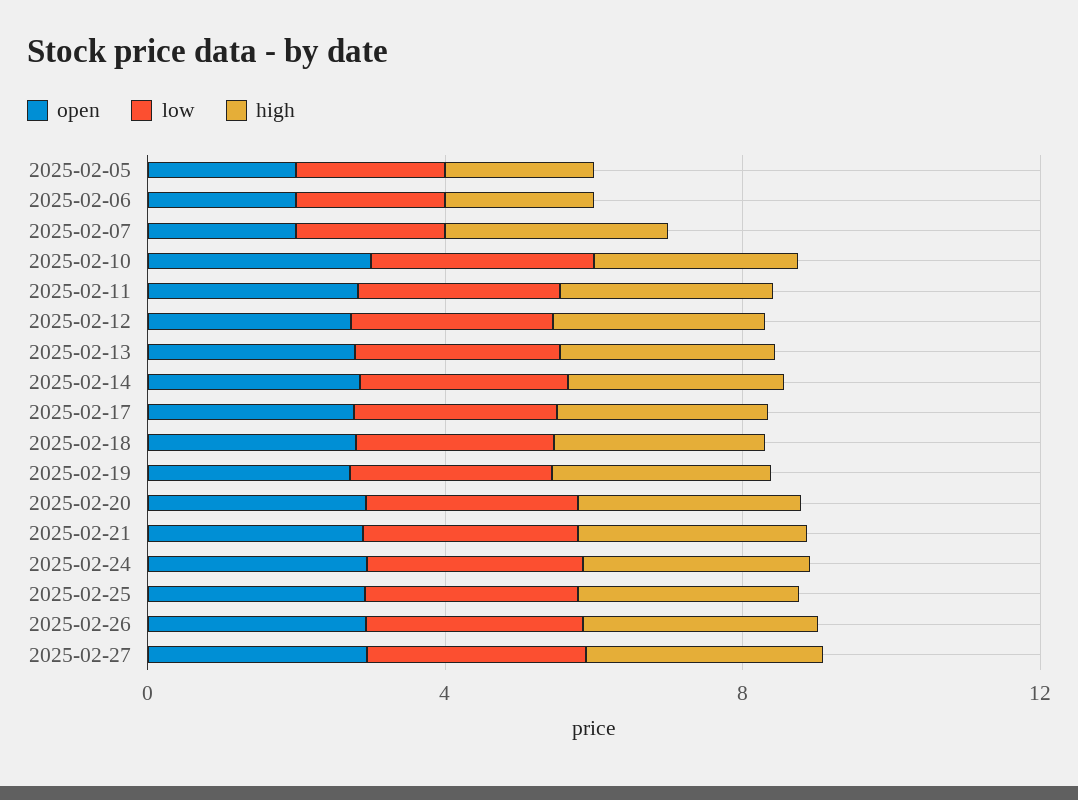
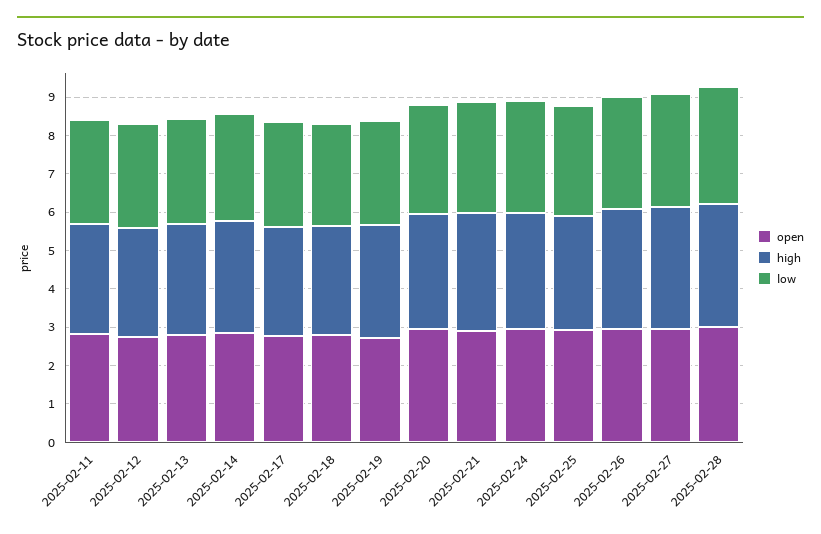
open, 2025-02-05: 2 -> none
low, 2025-02-05: 2 -> none
high, 2025-02-05: 2 -> none
open, 2025-02-06: 2 -> none
low, 2025-02-06: 2 -> none
high, 2025-02-06: 2 -> none
open, 2025-02-07: 2 -> none
low, 2025-02-07: 2 -> none
high, 2025-02-07: 3 -> none
open, 2025-02-10: 3 -> none
low, 2025-02-10: 3 -> none
high, 2025-02-10: 3 -> none
open, 2025-02-28: none -> 3
high, 2025-02-28: none -> 3.25
low, 2025-02-28: none -> 3

